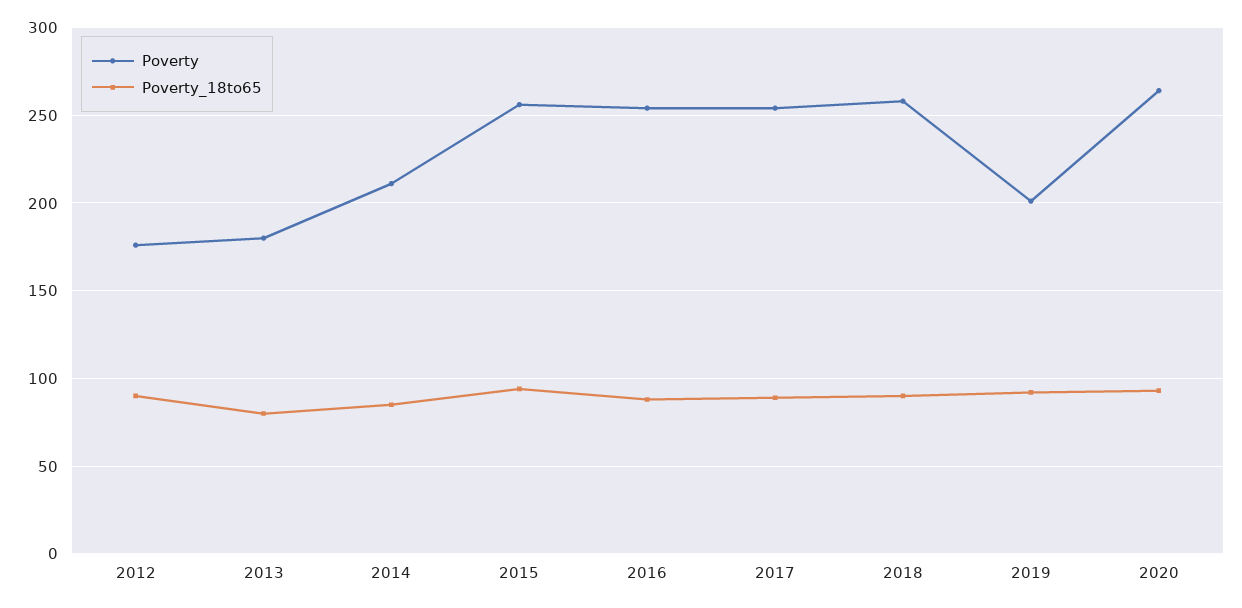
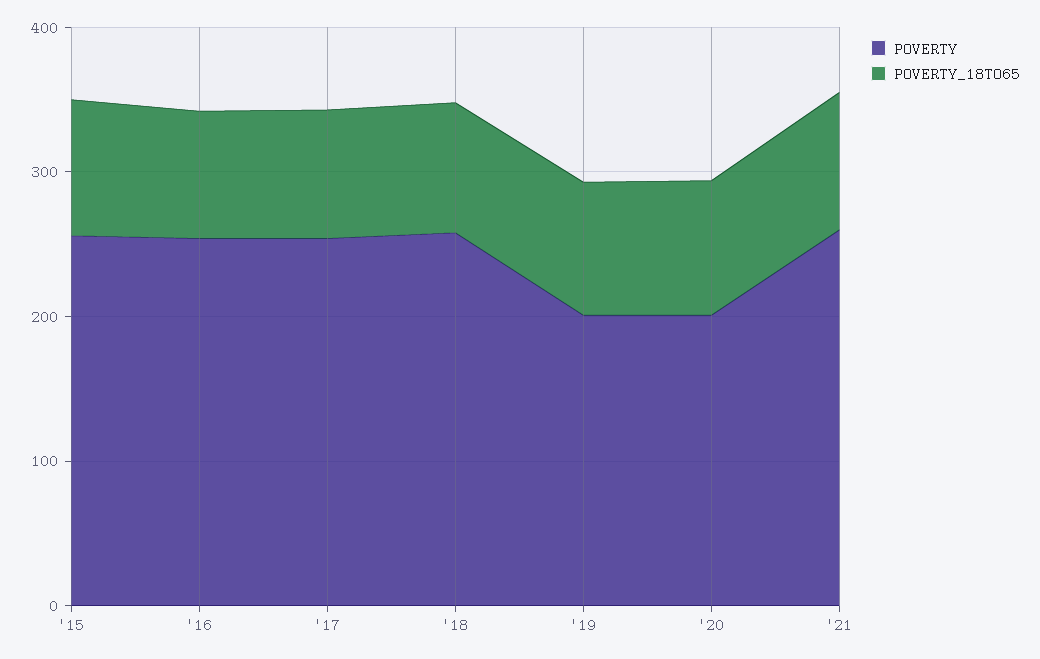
Poverty, 2012: 175 -> none
Poverty_18to65, 2012: 90 -> none
Poverty, 2013: 180 -> none
Poverty_18to65, 2013: 80 -> none
Poverty, 2014: 210 -> none
Poverty_18to65, 2014: 85 -> none
Poverty, 2020: 265 -> 200
Poverty, '21: none -> 260
Poverty_18to65, '21: none -> 100

